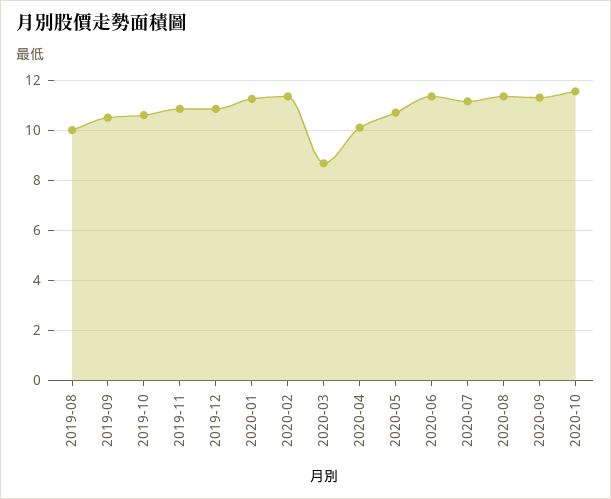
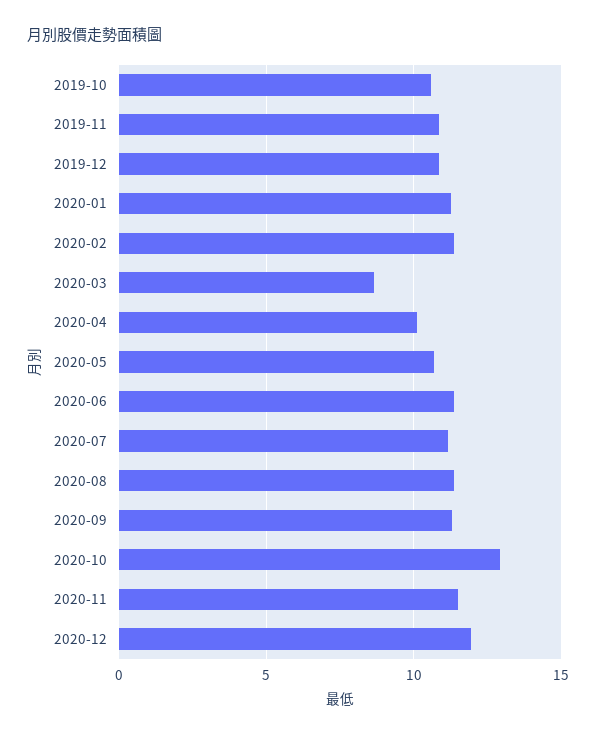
2019-08: 10 -> none
2019-09: 10.5 -> none
2020-10: 11.5 -> 13
2020-11: none -> 11.5
2020-12: none -> 12

